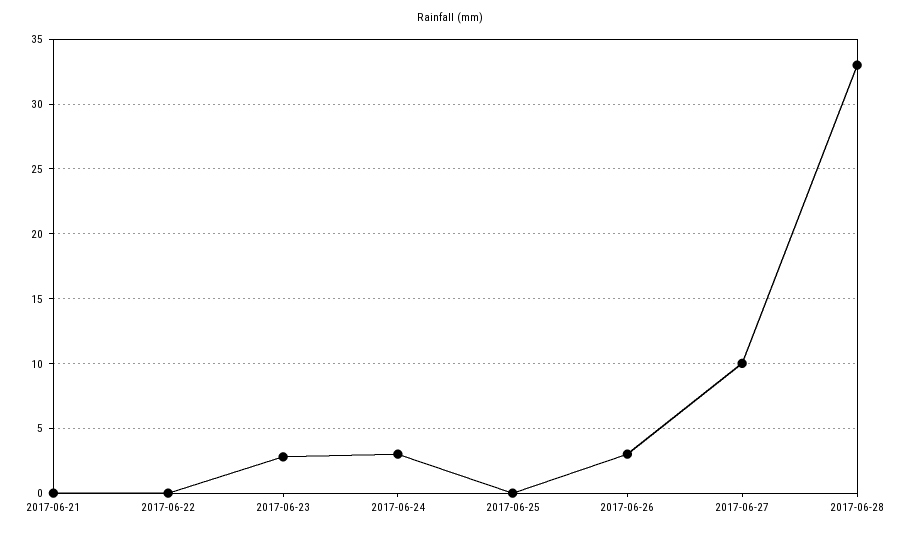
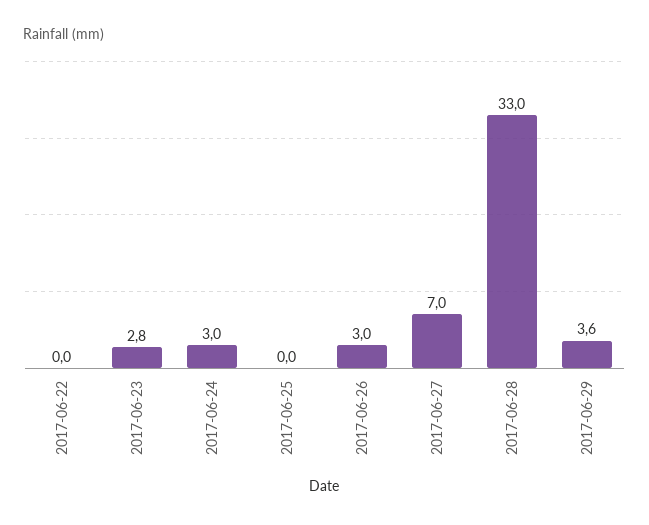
2017-06-21: 0 -> none
2017-06-27: 10 -> 7
2017-06-29: none -> 3.6

